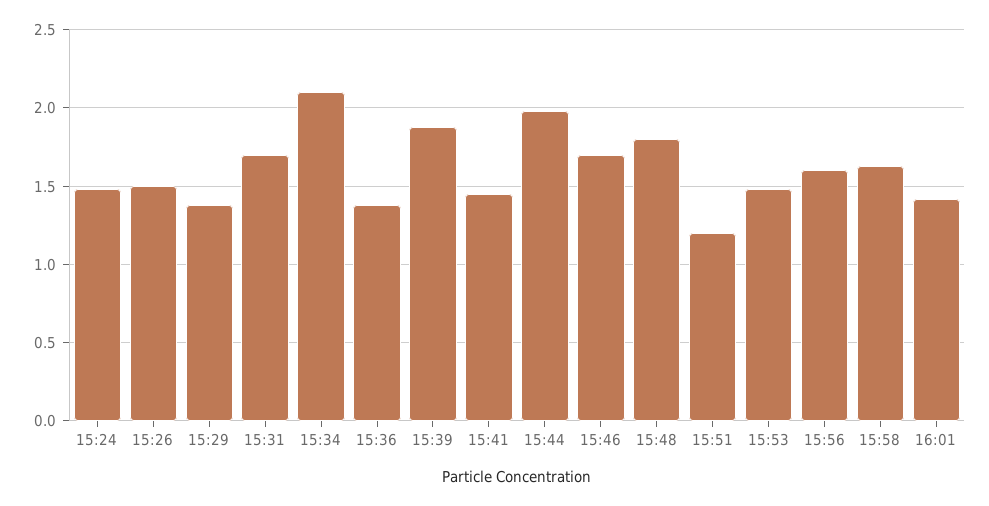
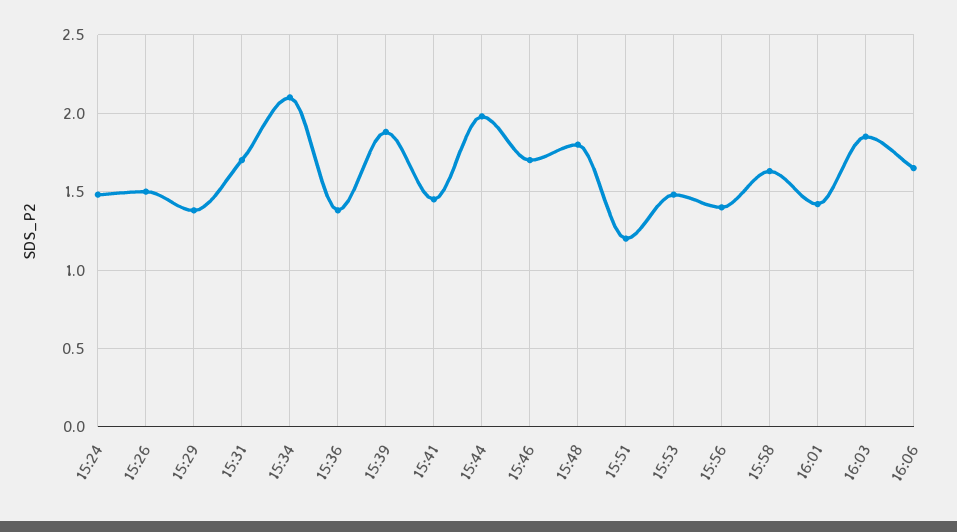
15:56: 1.6 -> 1.4
16:03: none -> 1.85
16:06: none -> 1.65

